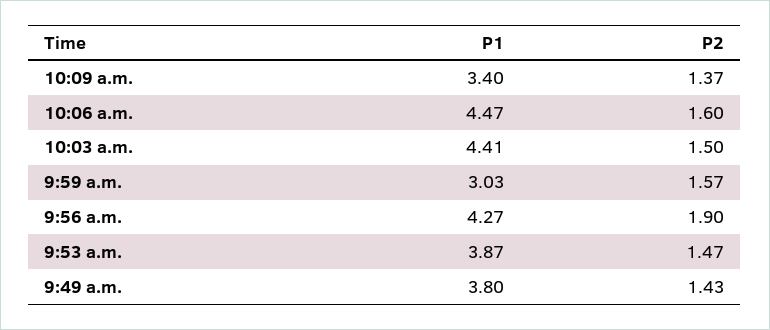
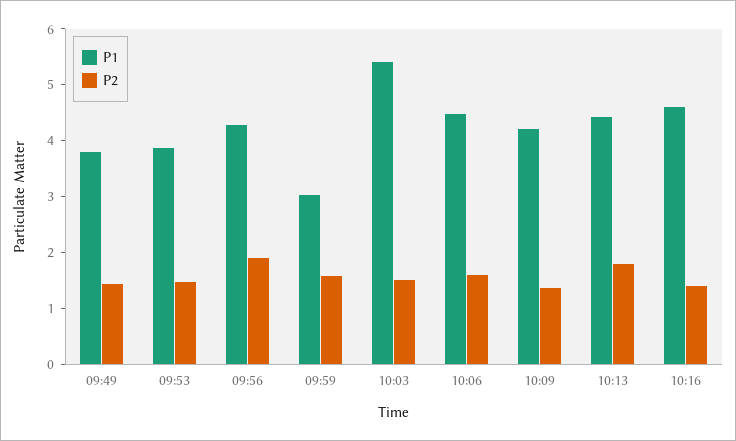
P1, 10:09 a.m.: 3.4 -> 4.2
P1, 10:03 a.m.: 4.41 -> 5.4
P1, 10:13: none -> 4.4
P2, 10:13: none -> 1.8
P1, 10:16: none -> 4.6
P2, 10:16: none -> 1.4

